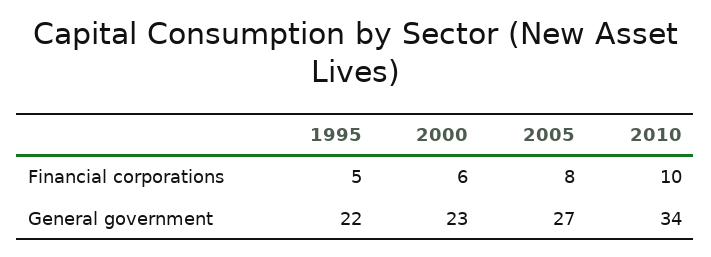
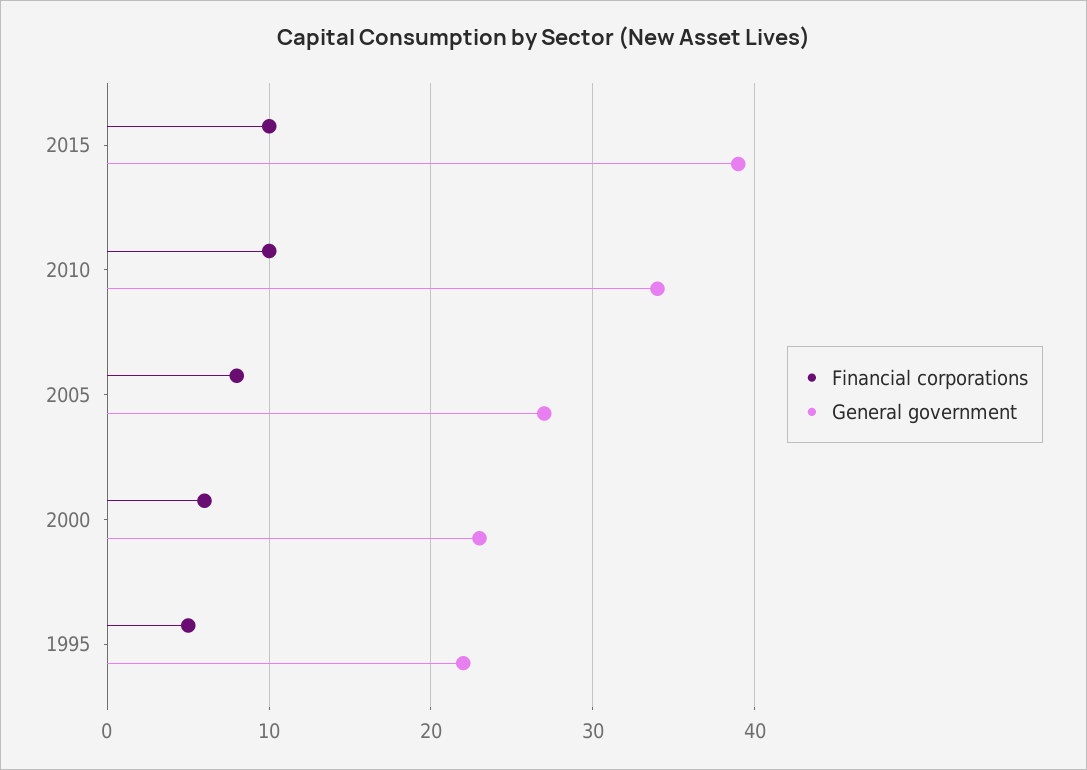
Financial corporations, 2015: none -> 10
General government, 2015: none -> 39

